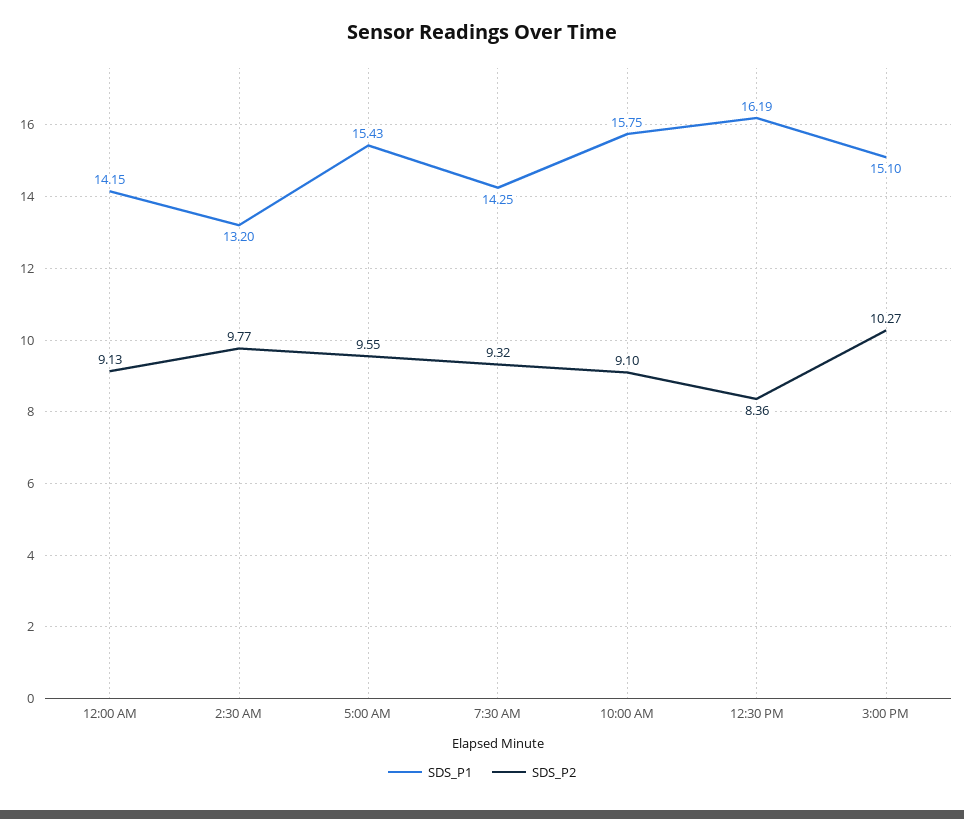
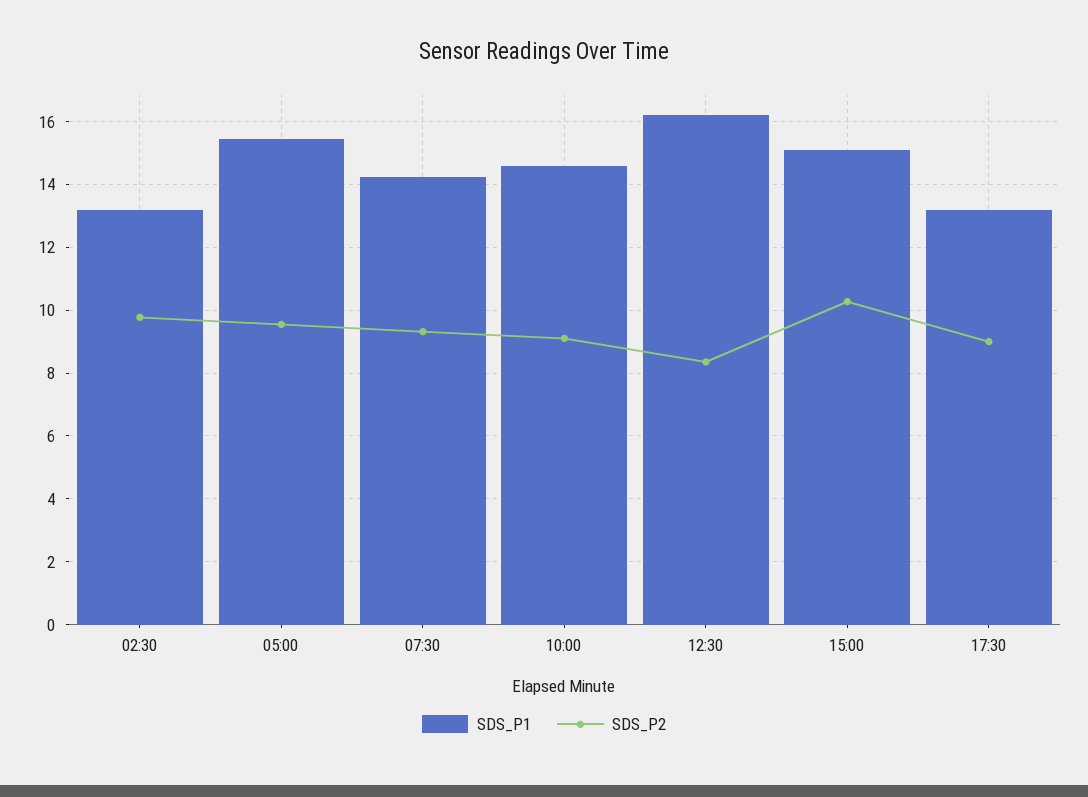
SDS_P1, 12:00 AM: 14.15 -> none
SDS_P2, 12:00 AM: 9.13 -> none
SDS_P1, 10:00 AM: 15.75 -> 14.6
SDS_P1, 17:30: none -> 13.2
SDS_P2, 17:30: none -> 9

